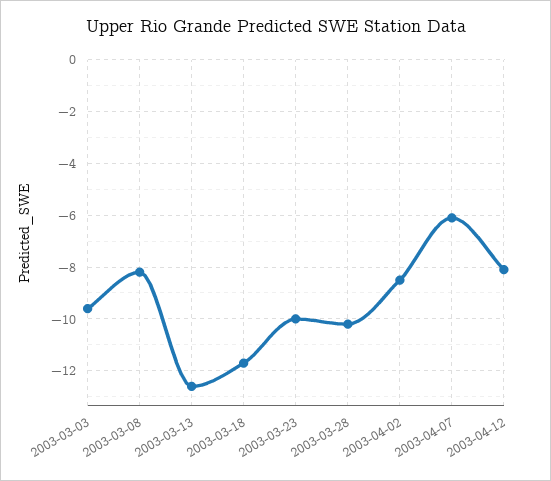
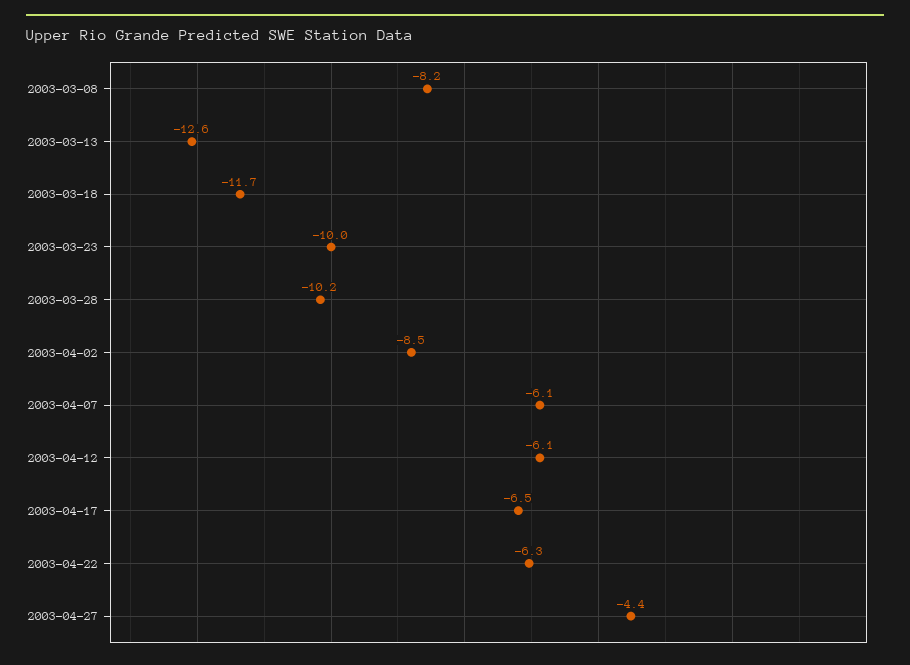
2003-03-03: -9.5 -> none
2003-04-12: -8 -> -6.1
2003-04-17: none -> -6.5
2003-04-22: none -> -6.3
2003-04-27: none -> -4.4

